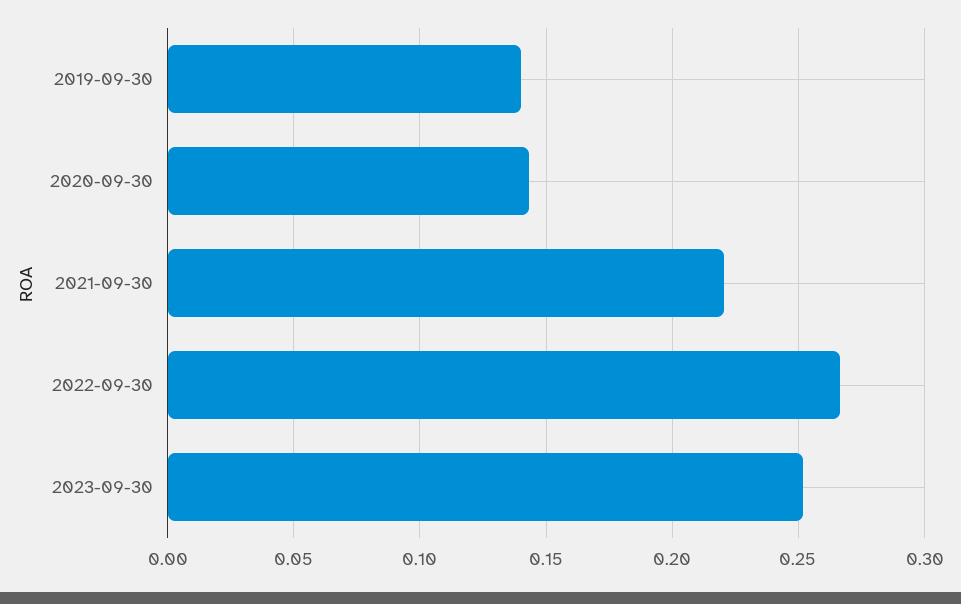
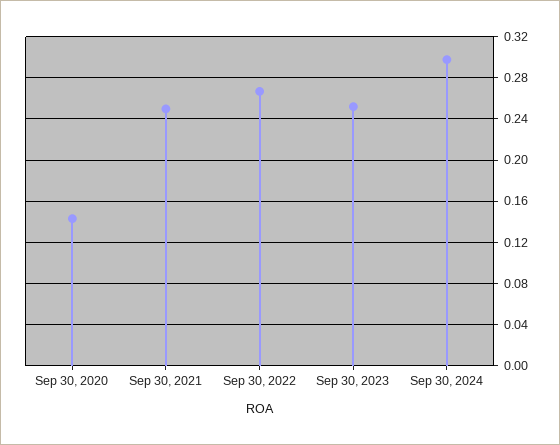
2019-09-30: 0.14 -> none
2021-09-30: 0.22 -> 0.25
Sep 30, 2024: none -> 0.3

